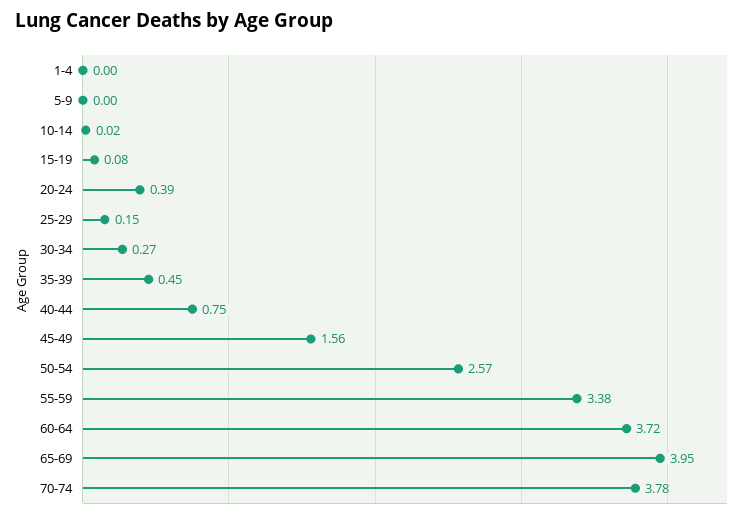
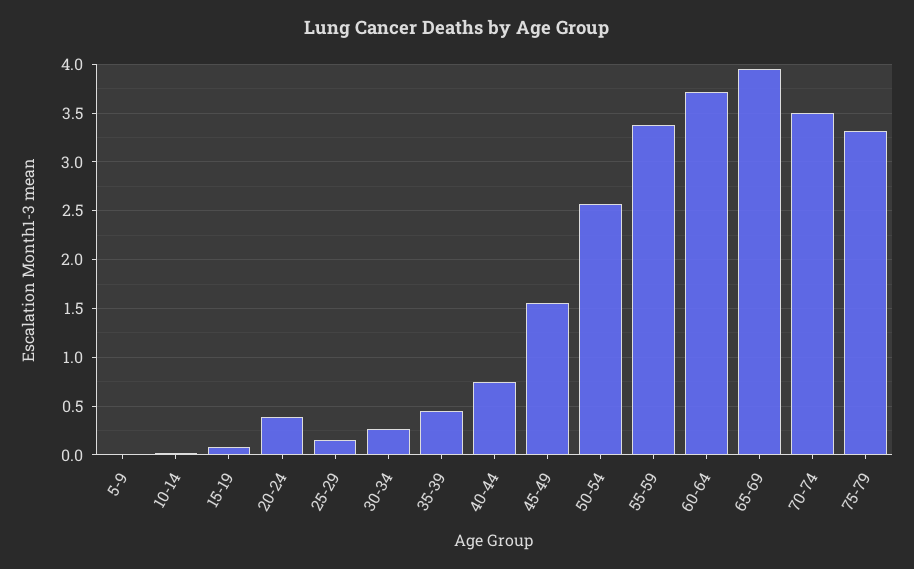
1-4: 0 -> none
70-74: 3.78 -> 3.5
75-79: none -> 3.3

